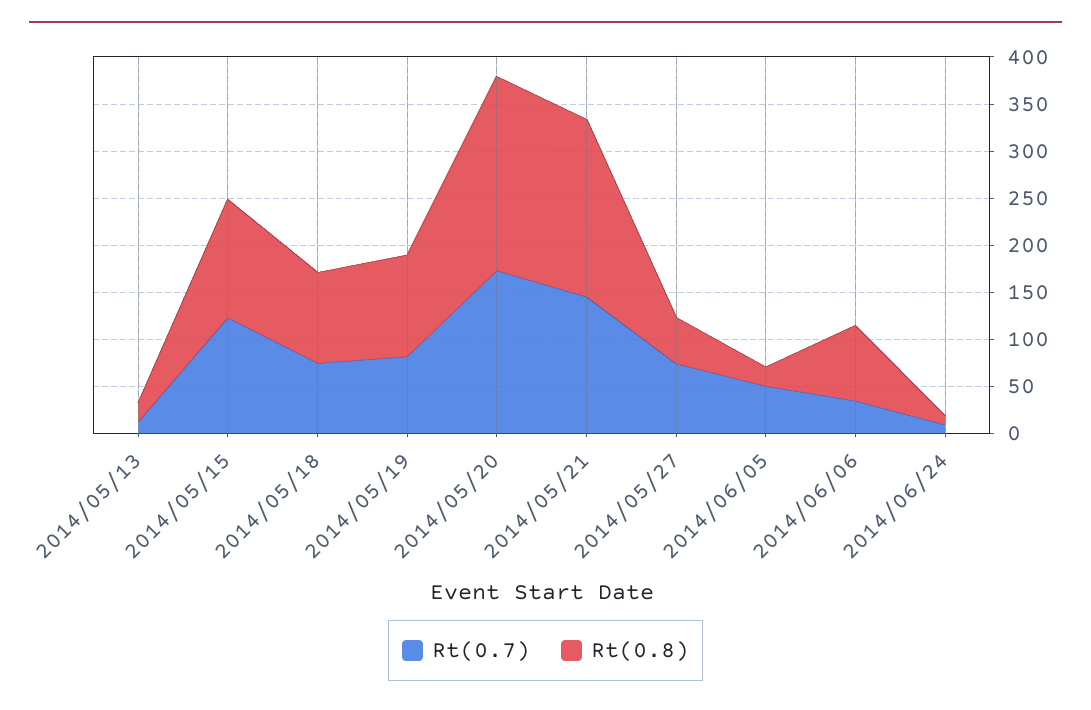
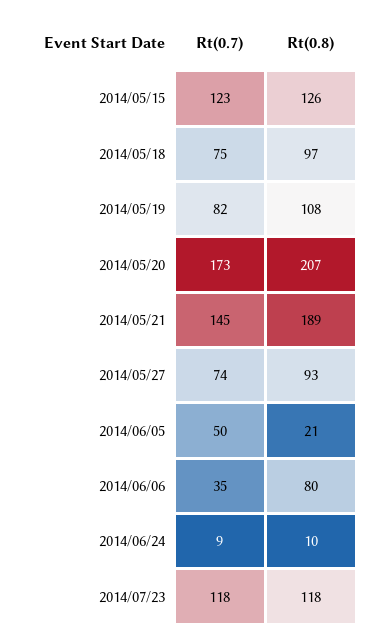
Rt(0.7), 2014/05/13: 10 -> none
Rt(0.8), 2014/05/13: 20 -> none
Rt(0.8), 2014/05/27: 50 -> 93
Rt(0.7), 2014/07/23: none -> 118
Rt(0.8), 2014/07/23: none -> 118

